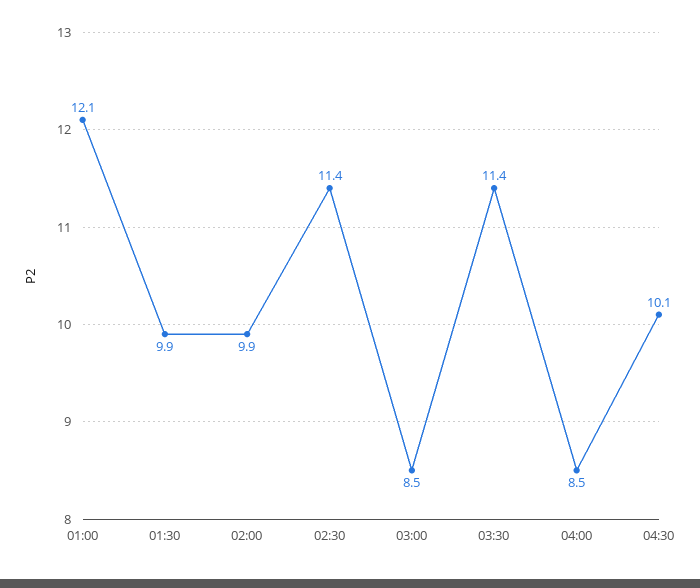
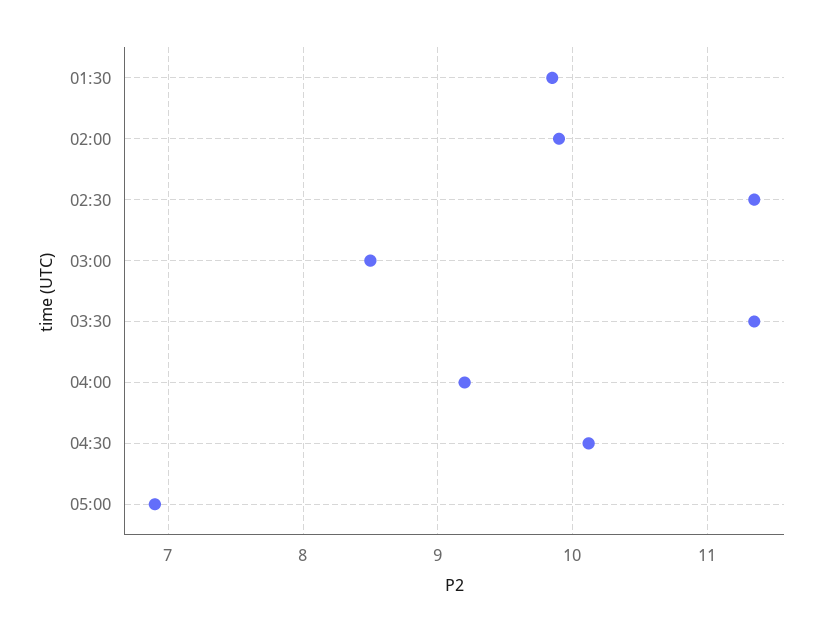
01:00: 12.1 -> none
04:00: 8.5 -> 9.2
05:00: none -> 6.9

